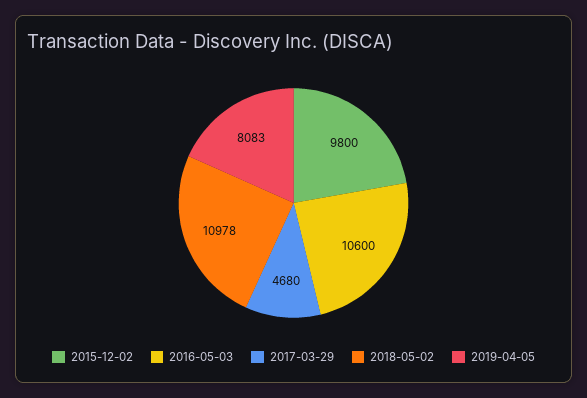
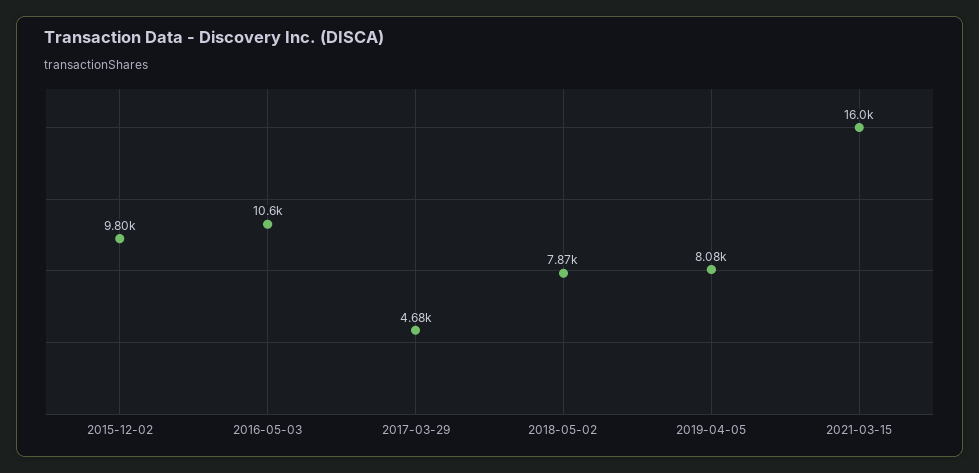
2018-05-02: 10978 -> 7870
2021-03-15: none -> 16000

